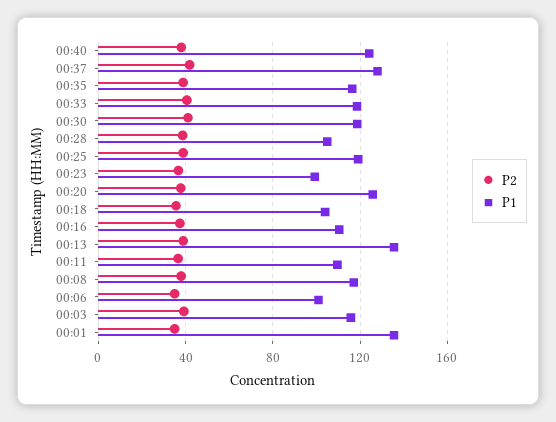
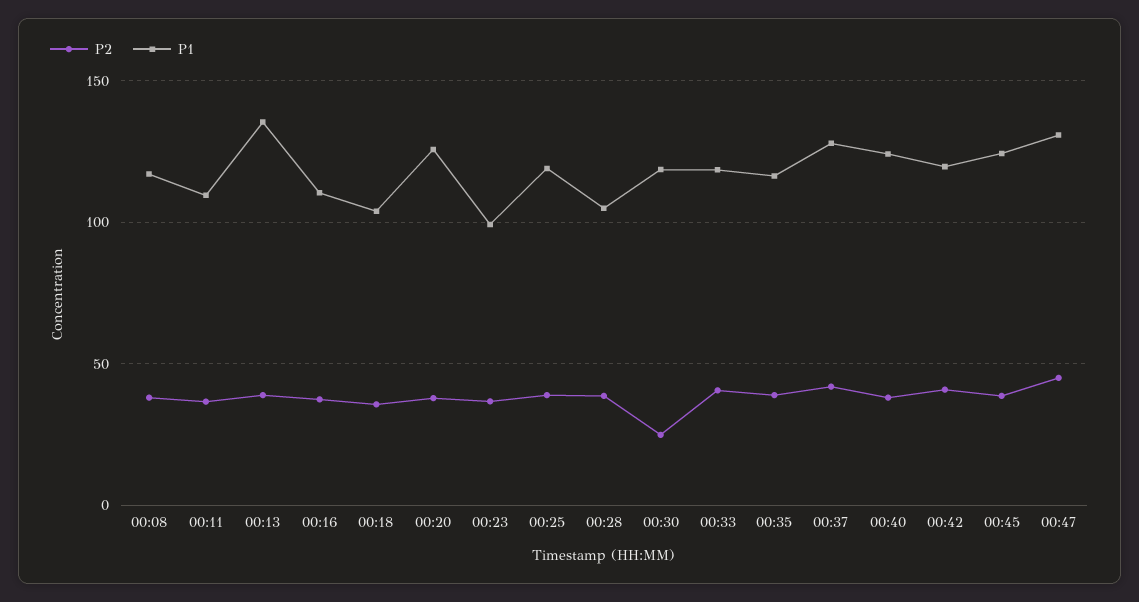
P2, 00:30: 40 -> 25
P2, 00:06: 35 -> none
P1, 00:06: 100 -> none
P2, 00:03: 40 -> none
P1, 00:03: 115 -> none
P2, 00:01: 35 -> none
P1, 00:01: 135 -> none
P2, 00:42: none -> 40
P1, 00:42: none -> 120
P2, 00:45: none -> 40
P1, 00:45: none -> 125
P2, 00:47: none -> 45
P1, 00:47: none -> 130

